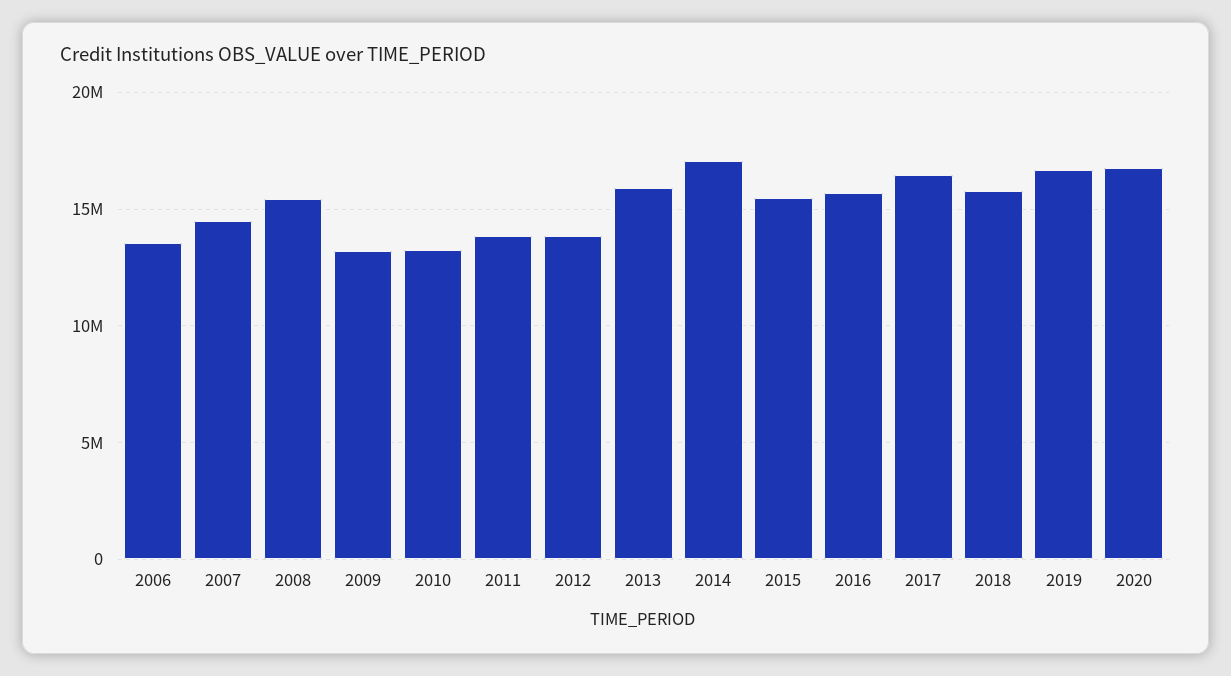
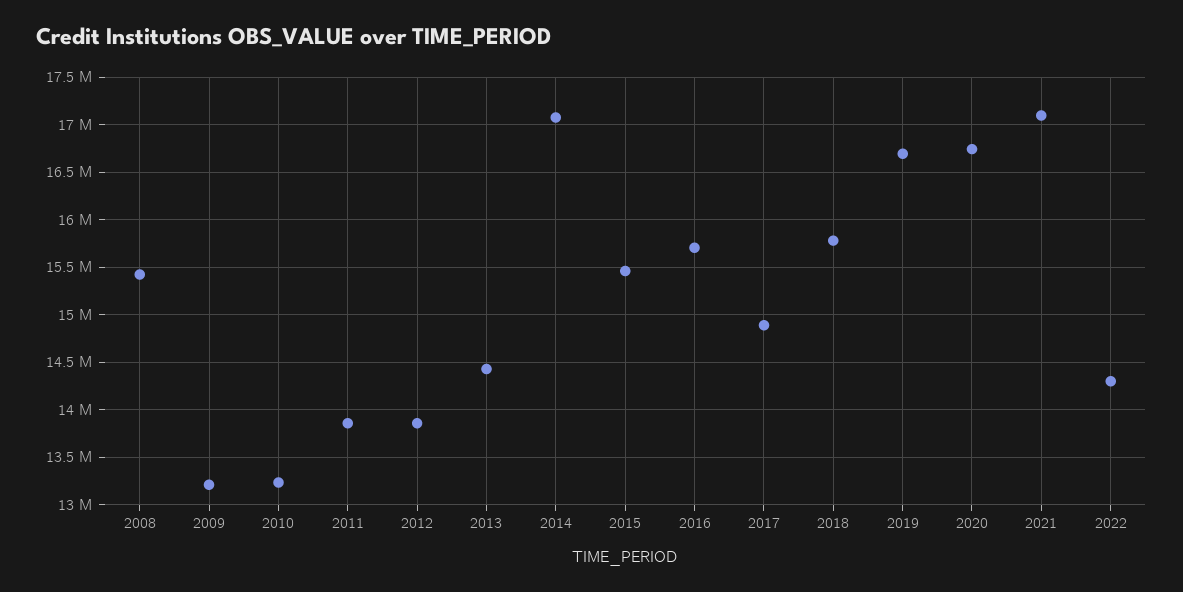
2006: 13500000 -> none
2007: 14500000 -> none
2013: 16000000 -> 14400000
2017: 16500000 -> 14900000
2021: none -> 17100000
2022: none -> 14300000

